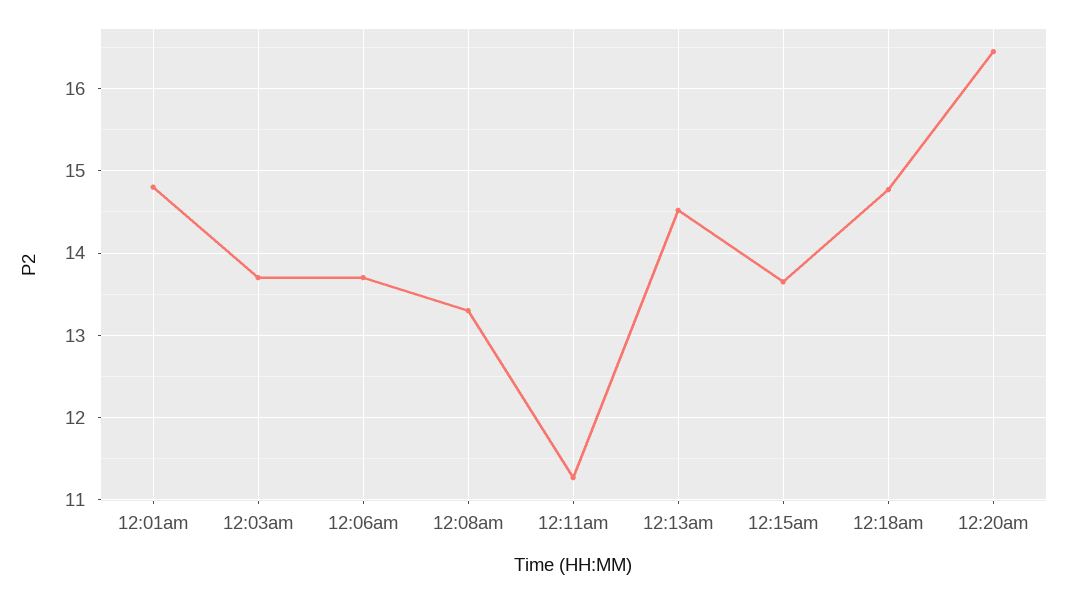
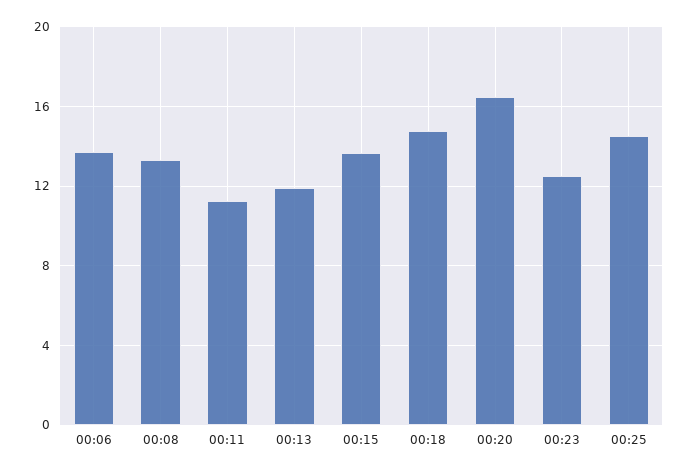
12:01am: 14.8 -> none
12:03am: 13.7 -> none
12:13am: 14.5 -> 12
00:23: none -> 12.5
00:25: none -> 14.5

